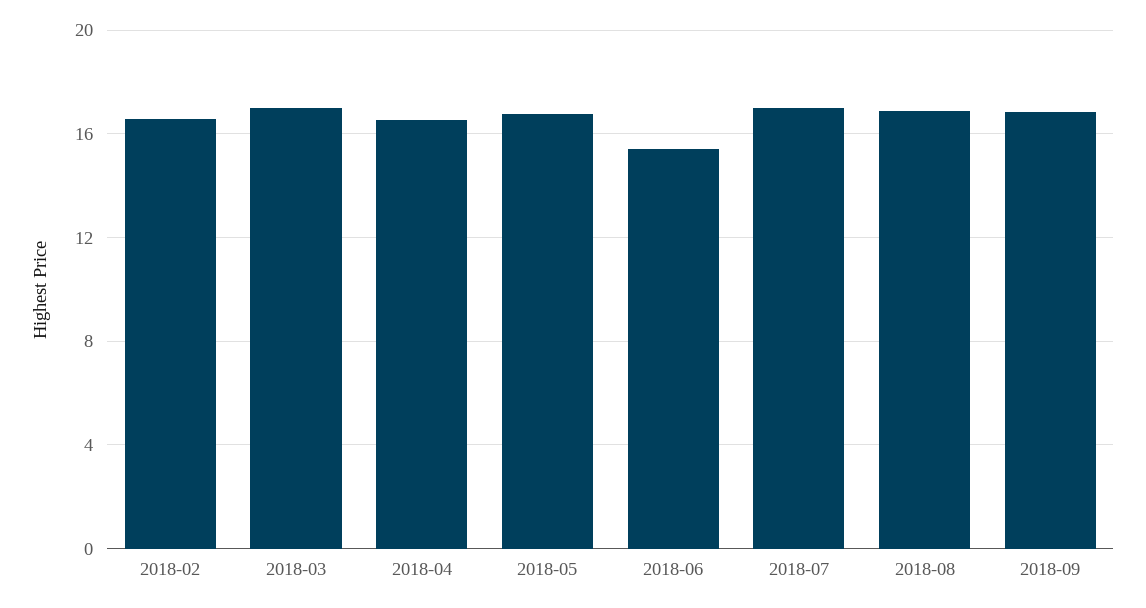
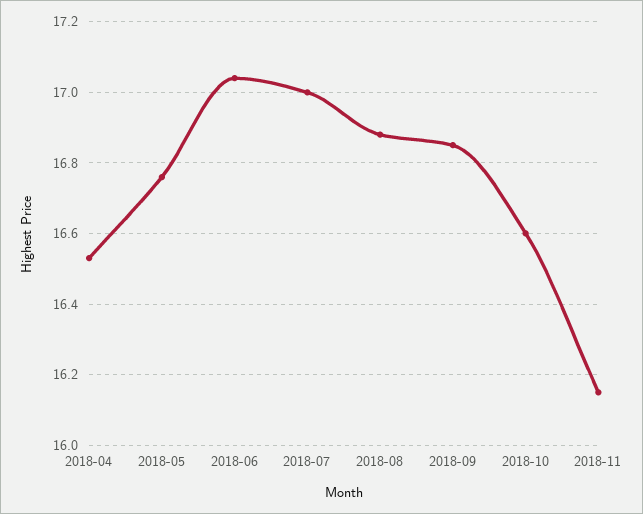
2018-02: 16.5 -> none
2018-03: 17 -> none
2018-06: 15.5 -> 17.05
2018-10: none -> 16.6
2018-11: none -> 16.15

